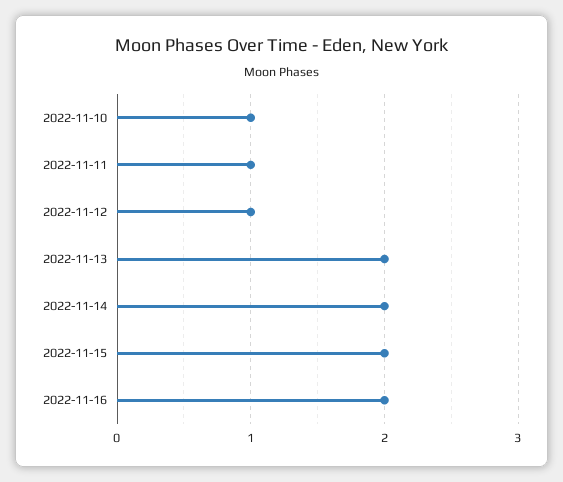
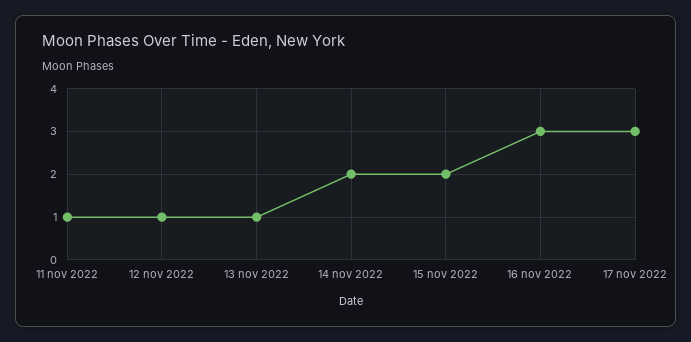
2022-11-10: 1 -> none
2022-11-13: 2 -> 1
2022-11-16: 2 -> 3
17 nov 2022: none -> 3

